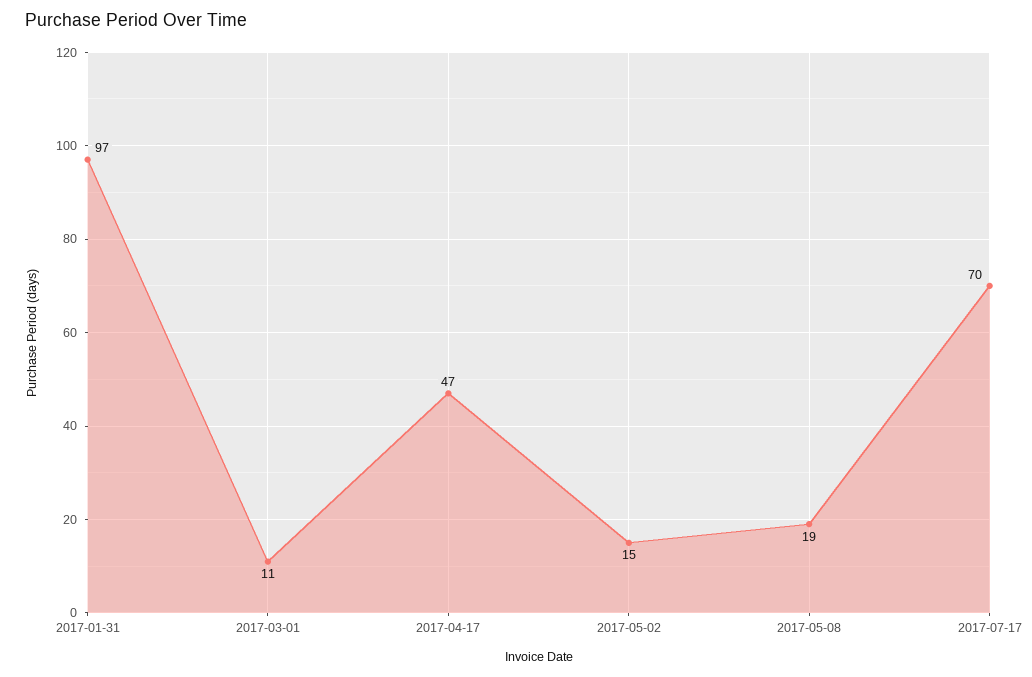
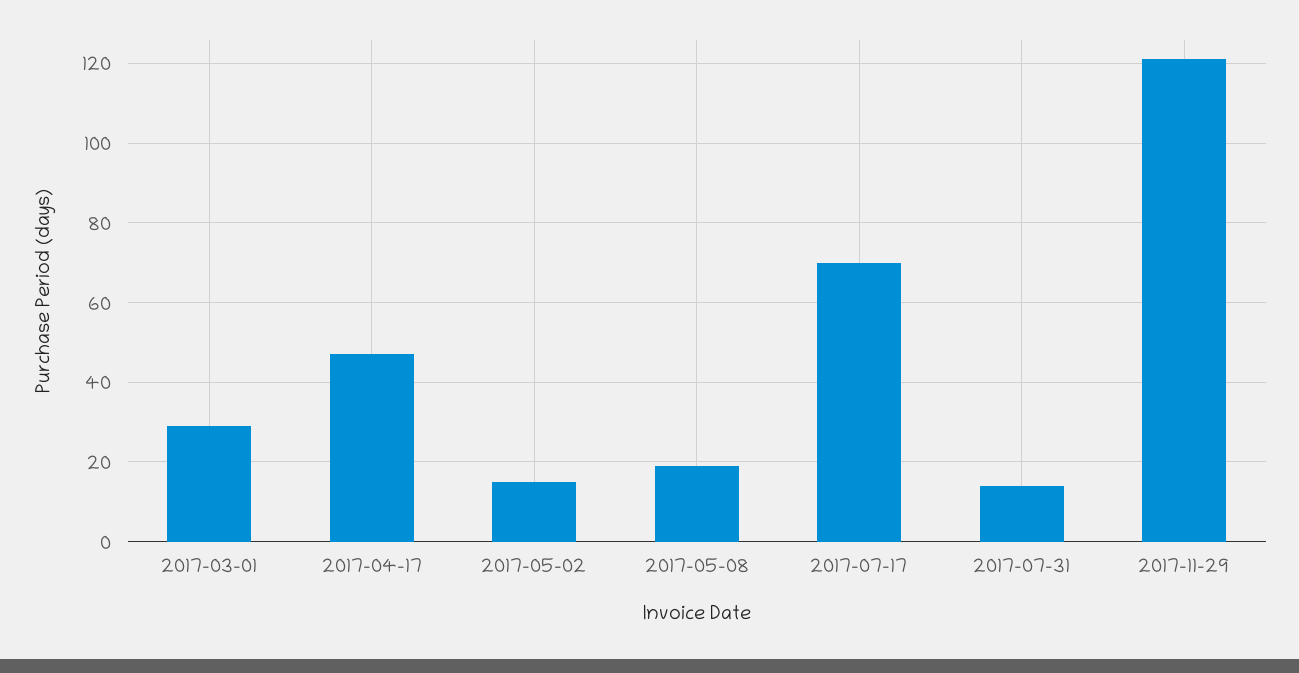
2017-01-31: 97 -> none
2017-03-01: 11 -> 30
2017-07-31: none -> 15
2017-11-29: none -> 120

